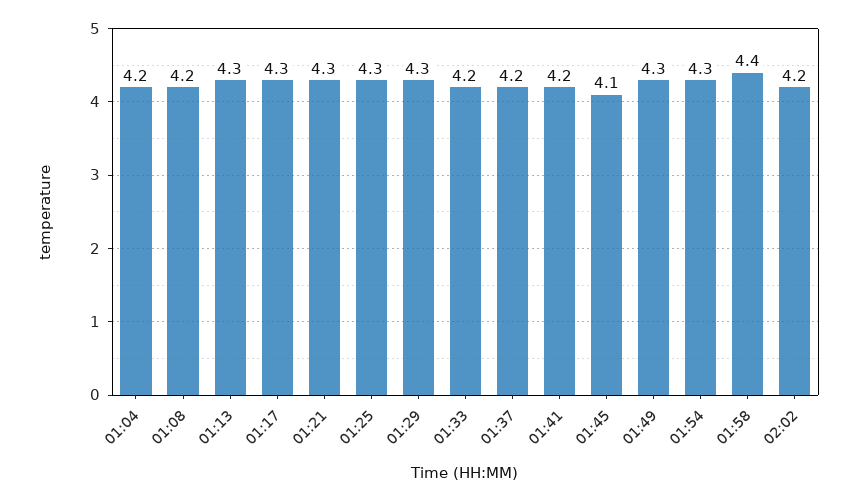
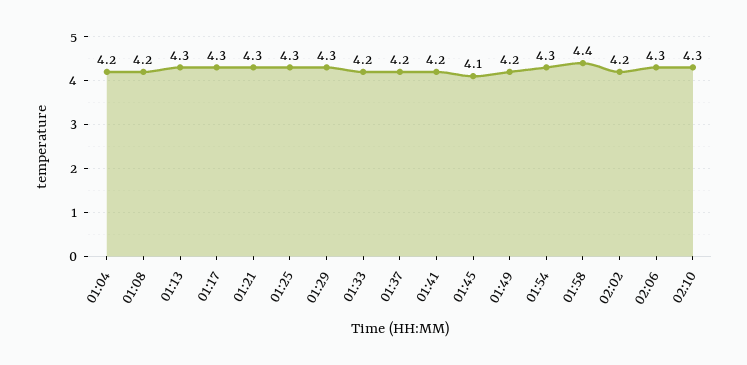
01:49: 4.3 -> 4.2
02:06: none -> 4.3
02:10: none -> 4.3

